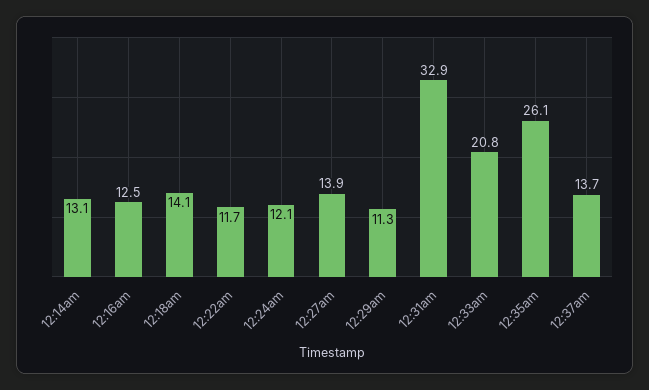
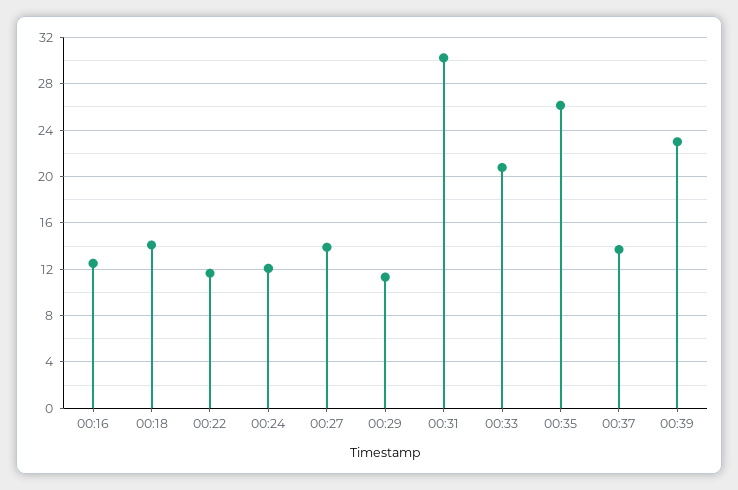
12:14am: 13.1 -> none
12:31am: 32.9 -> 30
00:39: none -> 23

